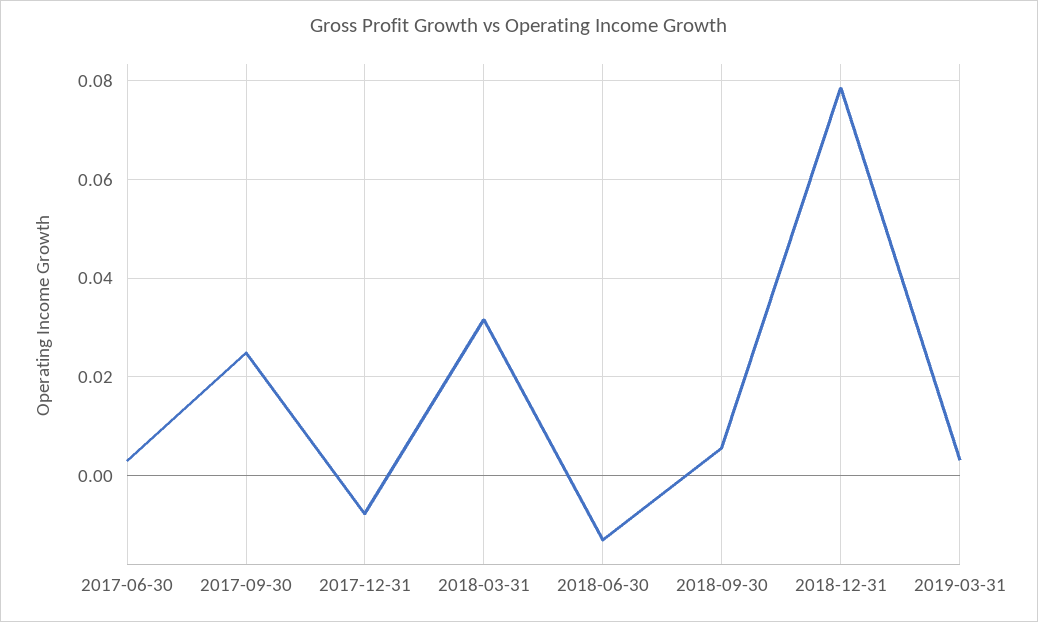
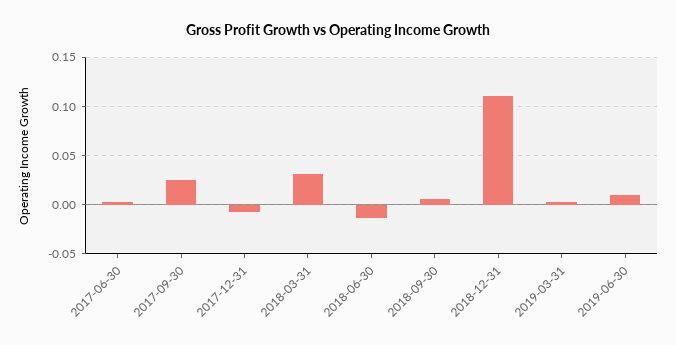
2018-12-31: 0.078 -> 0.11
2019-06-30: none -> 0.01

